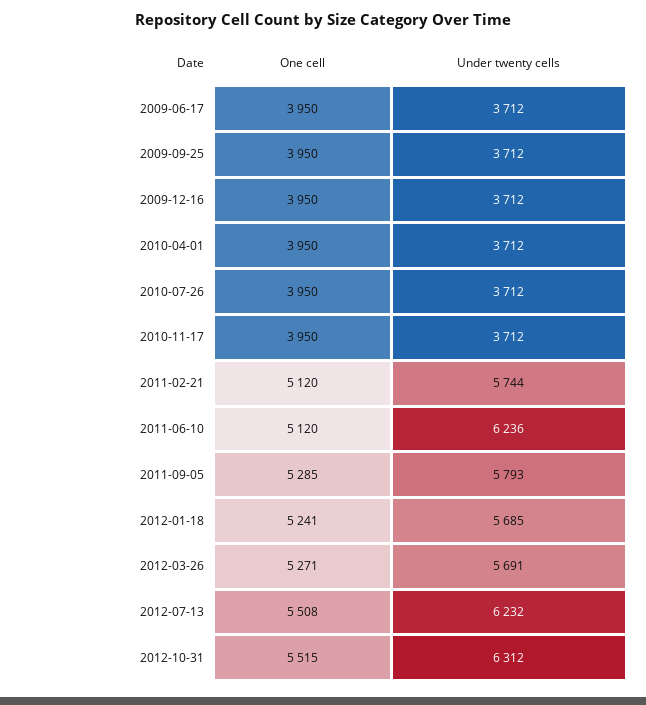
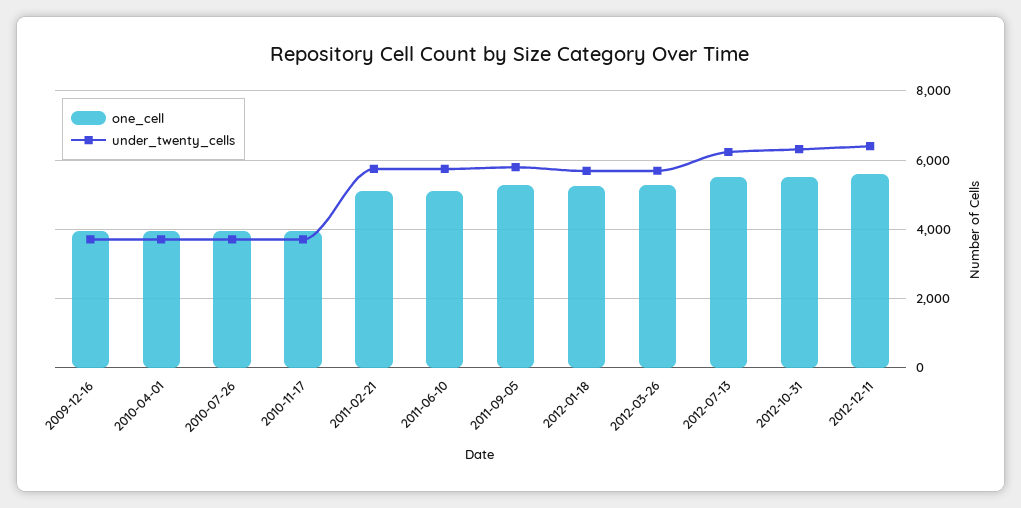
One cell, 2009-06-17: 3950 -> none
Under twenty cells, 2009-06-17: 3712 -> none
One cell, 2009-09-25: 3950 -> none
Under twenty cells, 2009-09-25: 3712 -> none
Under twenty cells, 2011-06-10: 6236 -> 5800
One cell, 2012-12-11: none -> 5600
Under twenty cells, 2012-12-11: none -> 6400

